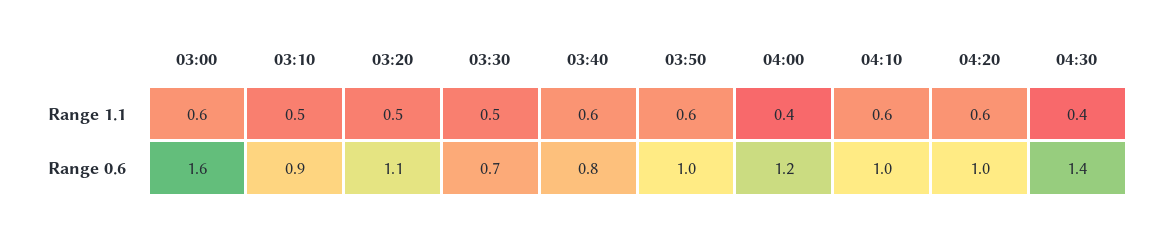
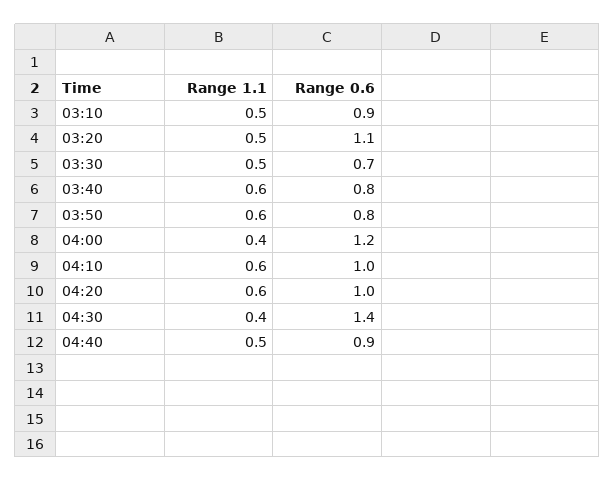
03:00, Range 1.1: 0.6 -> none
03:00, Range 0.6: 1.6 -> none
03:50, Range 0.6: 1 -> 0.8
04:40, Range 1.1: none -> 0.5
04:40, Range 0.6: none -> 0.9

